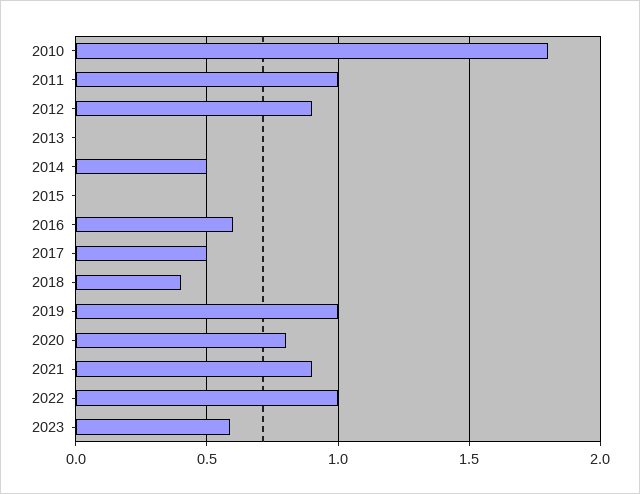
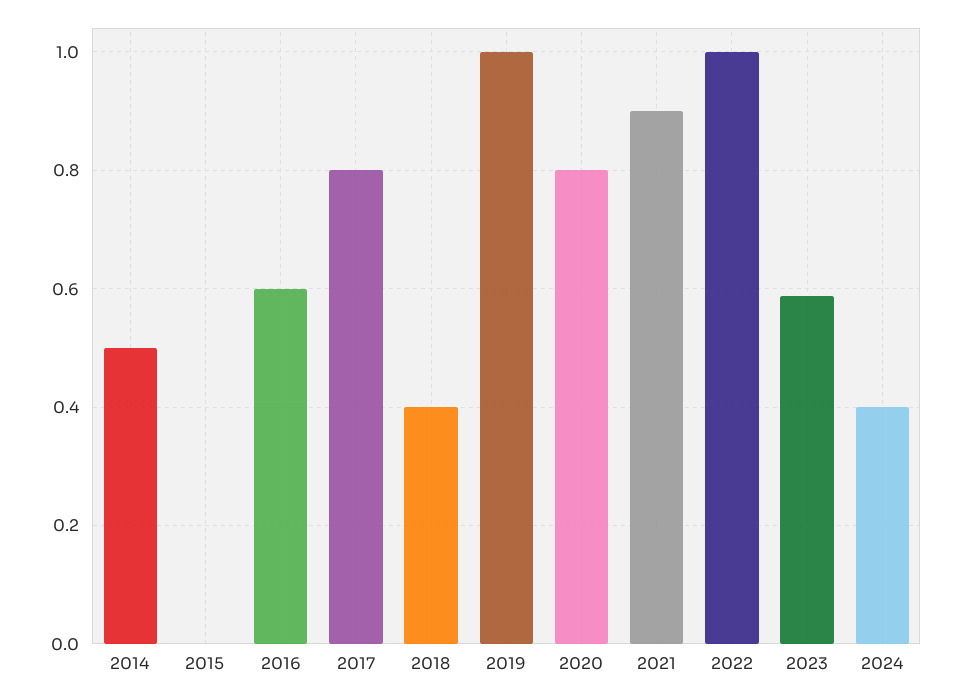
2010: 1.8 -> none
2011: 1 -> none
2012: 0.9 -> none
2013: 0 -> none
2017: 0.5 -> 0.8
2024: none -> 0.4

